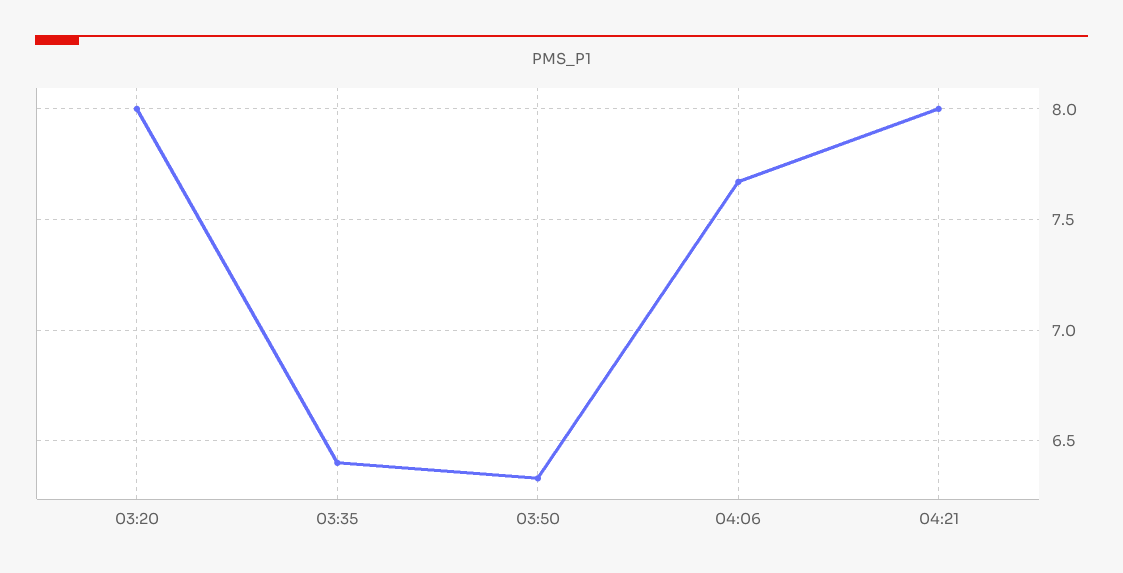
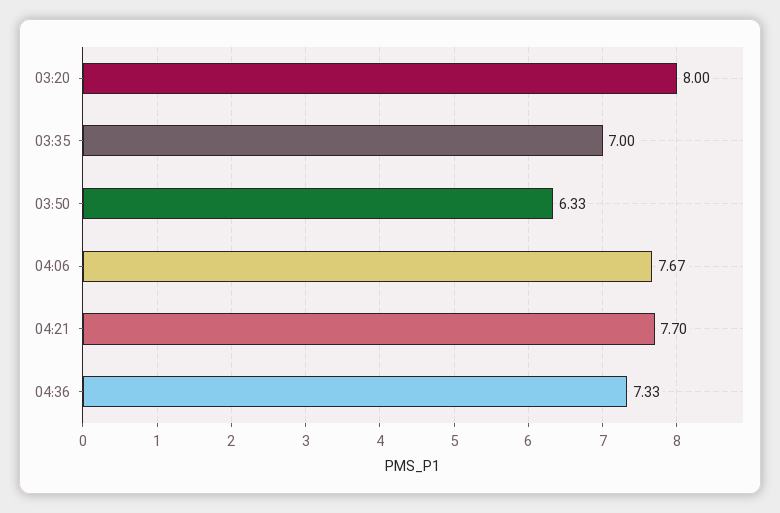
03:35: 6.4 -> 7
04:21: 8 -> 7.7
04:36: none -> 7.33

